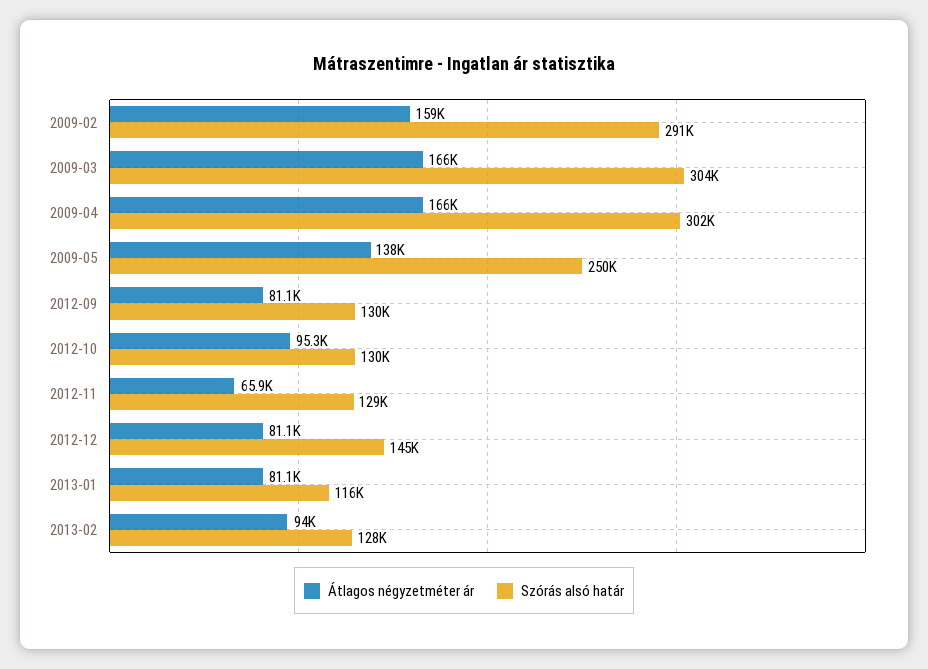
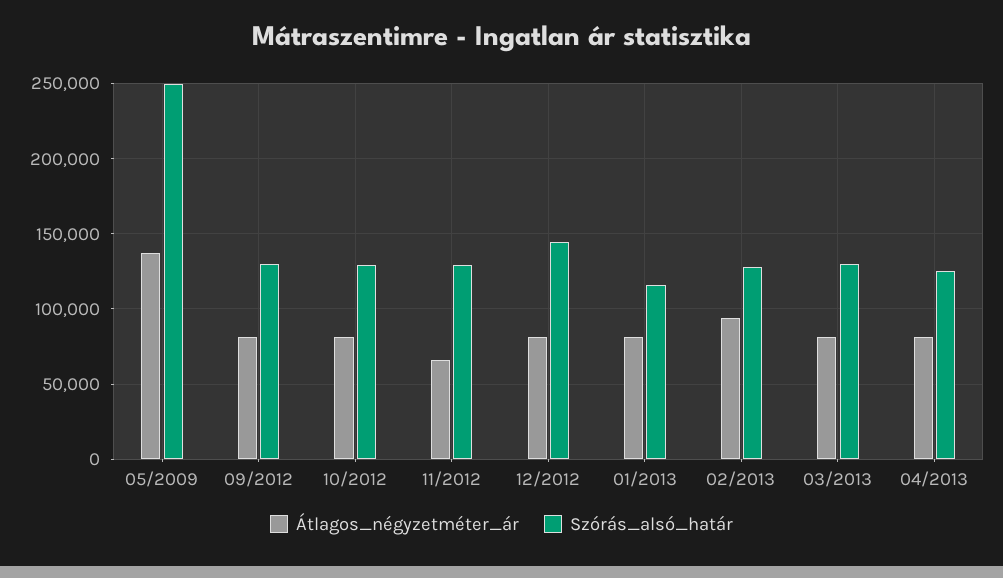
Átlagos négyzetméter ár, 2009-02: 159000 -> none
Szórás alsó határ, 2009-02: 291000 -> none
Átlagos négyzetméter ár, 2009-03: 166000 -> none
Szórás alsó határ, 2009-03: 304000 -> none
Átlagos négyzetméter ár, 2009-04: 166000 -> none
Szórás alsó határ, 2009-04: 302000 -> none
Átlagos négyzetméter ár, 2012-10: 95300 -> 80000
Átlagos négyzetméter ár, 03/2013: none -> 80000
Szórás alsó határ, 03/2013: none -> 130000
Átlagos négyzetméter ár, 04/2013: none -> 80000
Szórás alsó határ, 04/2013: none -> 125000

